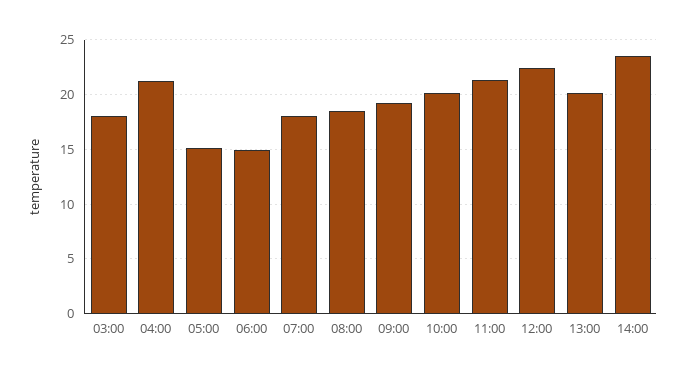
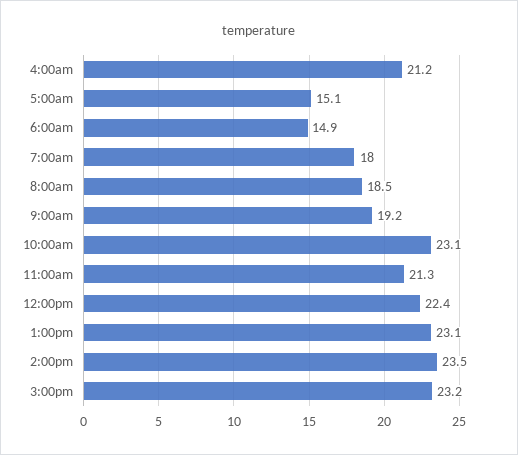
03:00: 18 -> none
10:00: 20 -> 23.1
13:00: 20 -> 23.1
3:00pm: none -> 23.2

